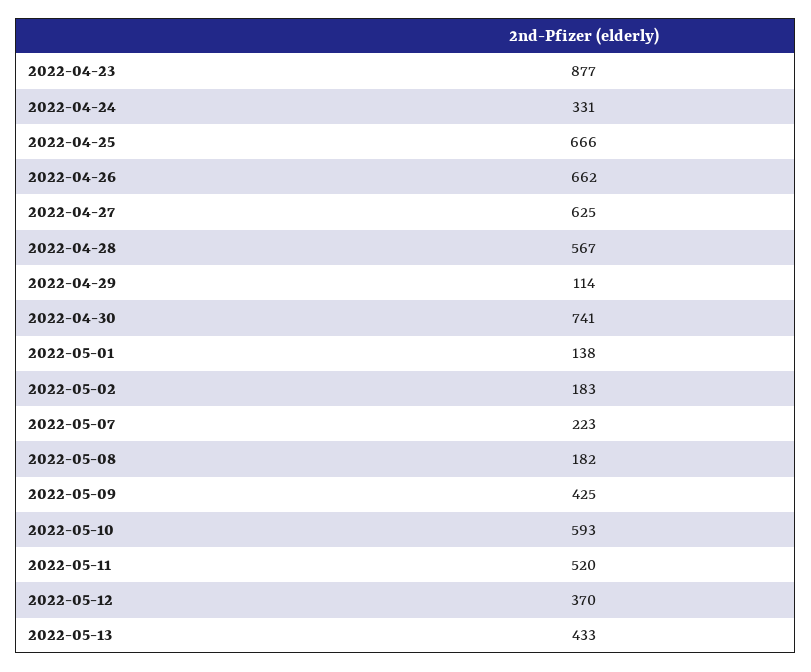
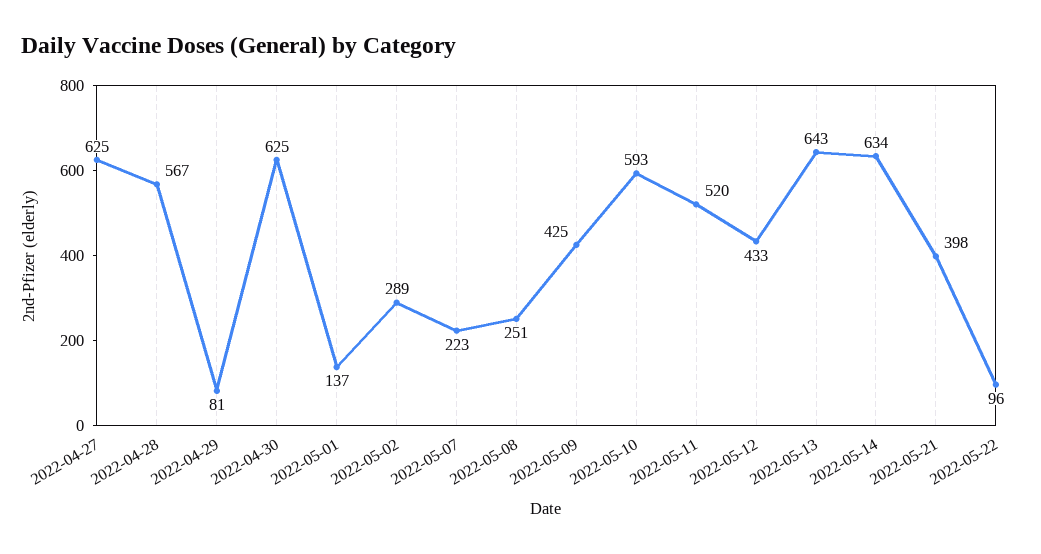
2022-04-23: 877 -> none
2022-04-24: 331 -> none
2022-04-25: 666 -> none
2022-04-26: 662 -> none
2022-04-29: 114 -> 81
2022-04-30: 741 -> 625
2022-05-01: 138 -> 137
2022-05-02: 183 -> 289
2022-05-08: 182 -> 251
2022-05-12: 370 -> 433
2022-05-13: 433 -> 643
2022-05-14: none -> 634
2022-05-21: none -> 398
2022-05-22: none -> 96

